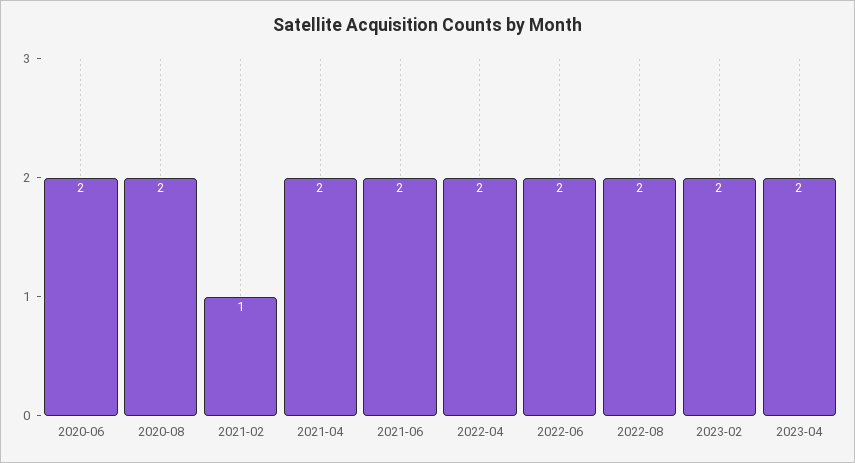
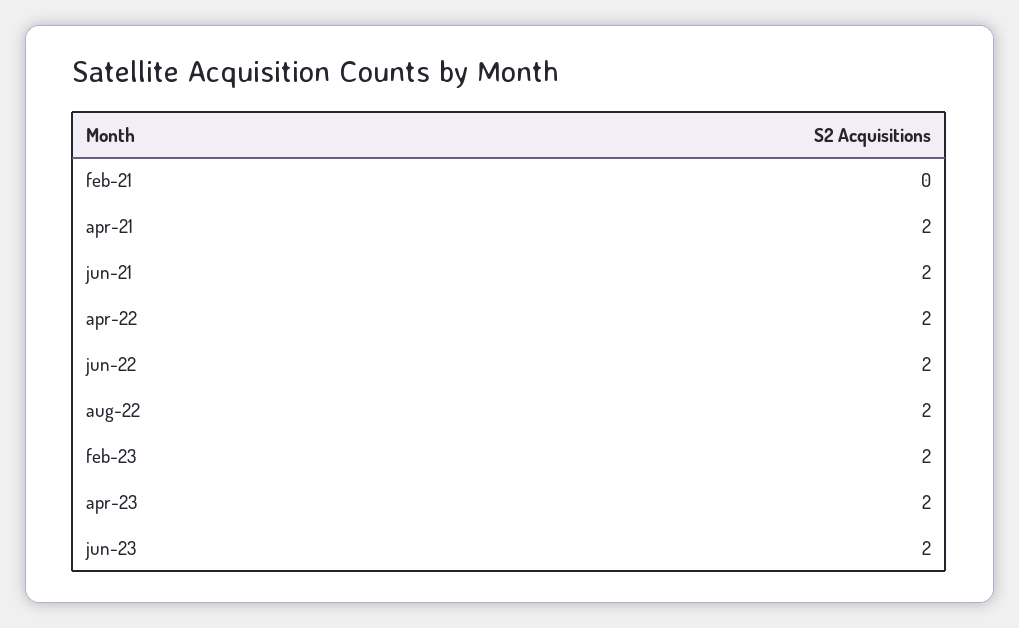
2020-06: 2 -> none
2020-08: 2 -> none
2021-02: 1 -> 0
jun-23: none -> 2

